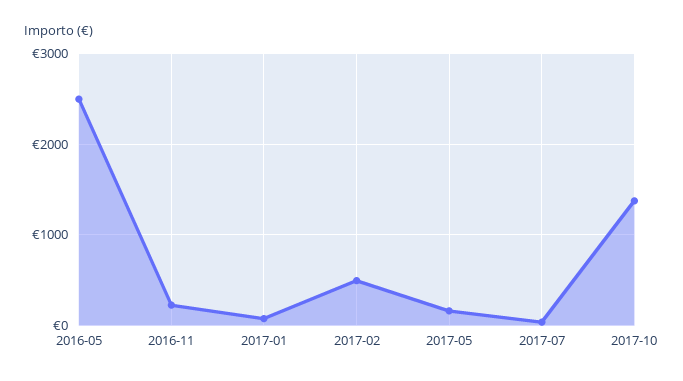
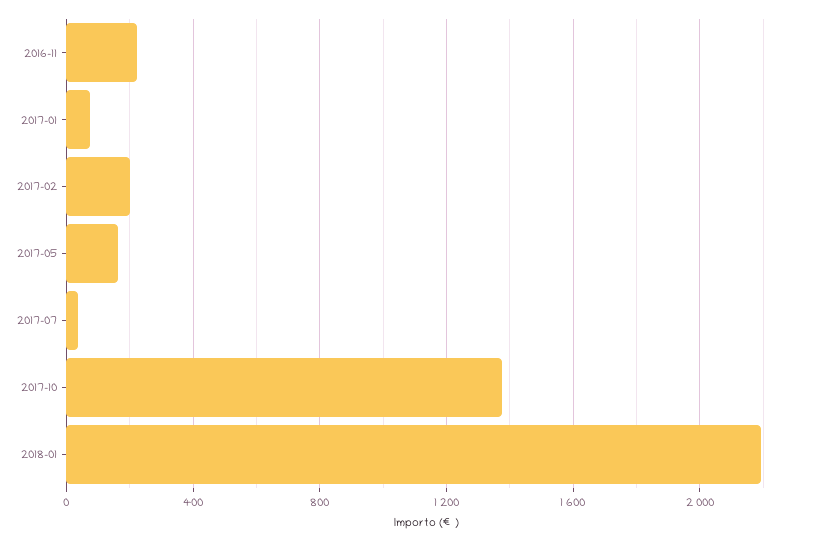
2016-05: 2500 -> none
2017-02: 500 -> 200
2018-01: none -> 2200

